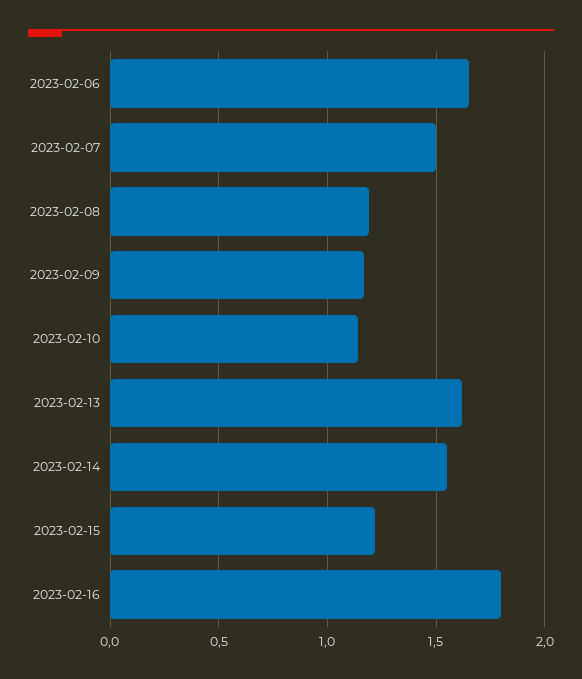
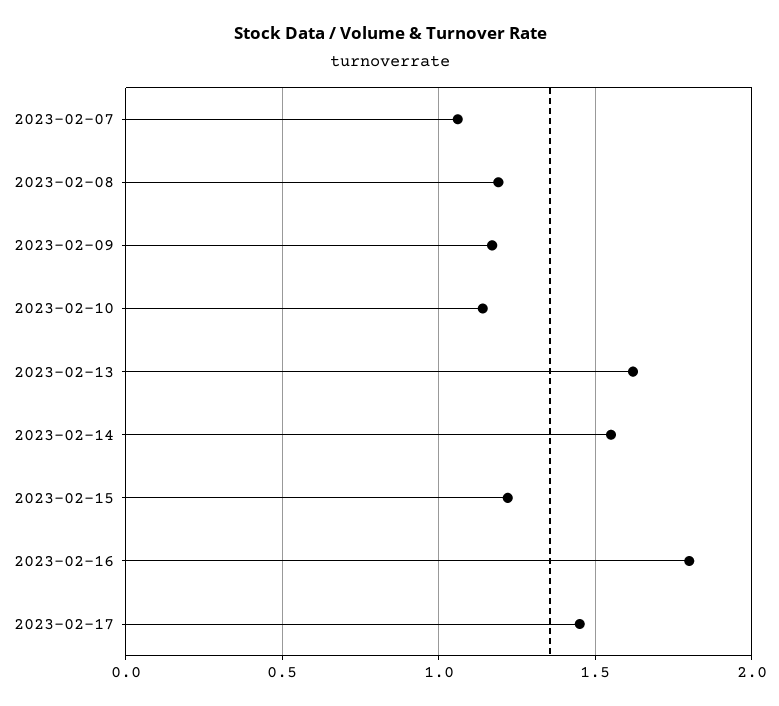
2023-02-06: 1.65 -> none
2023-02-07: 1.5 -> 1.05
2023-02-17: none -> 1.45

